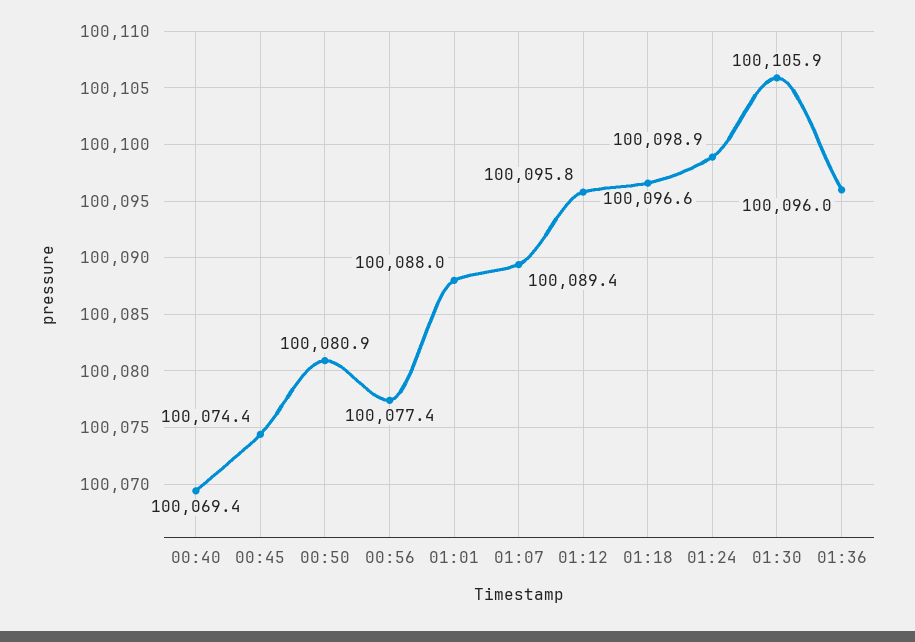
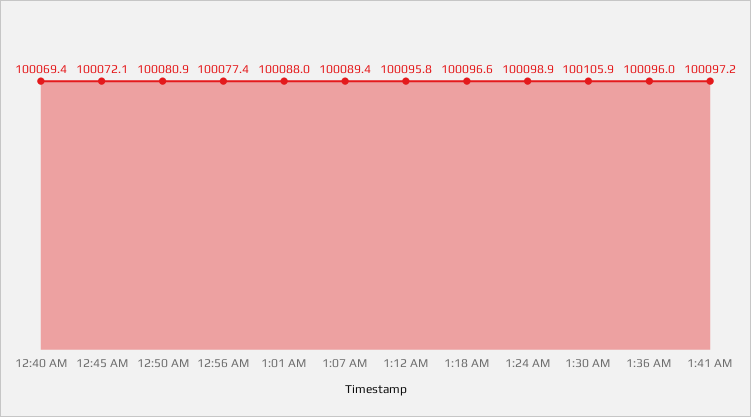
00:45: 100074.4 -> 100072.1
1:41 AM: none -> 100097.2

